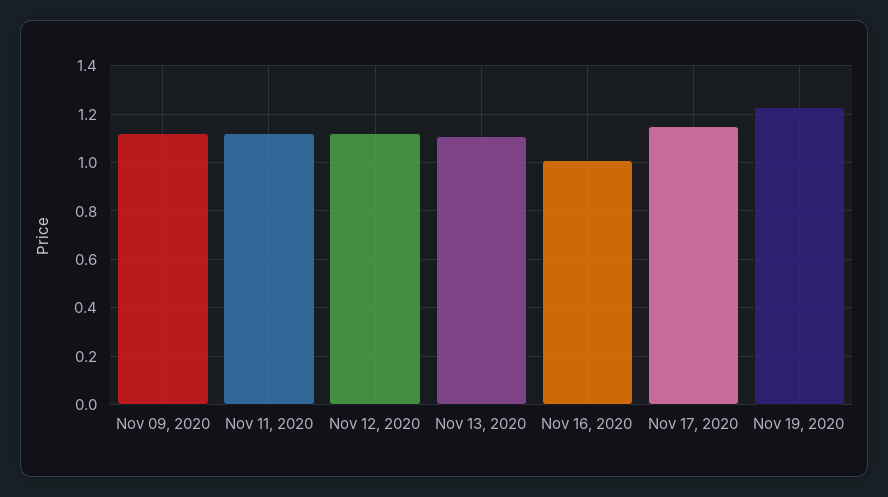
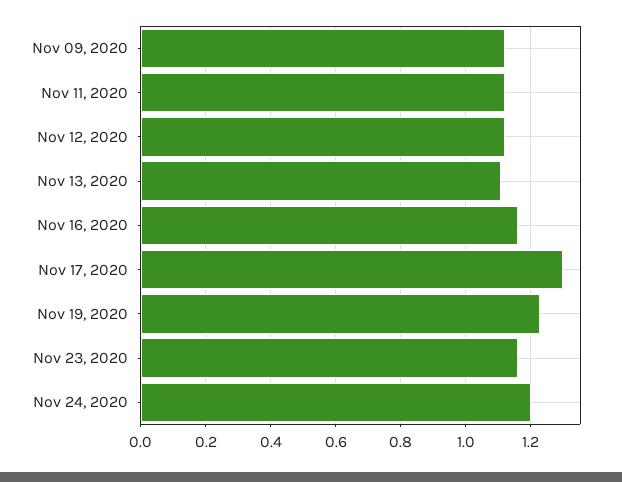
Nov 16, 2020: 1 -> 1.15
Nov 17, 2020: 1.15 -> 1.3
Nov 23, 2020: none -> 1.15
Nov 24, 2020: none -> 1.2

